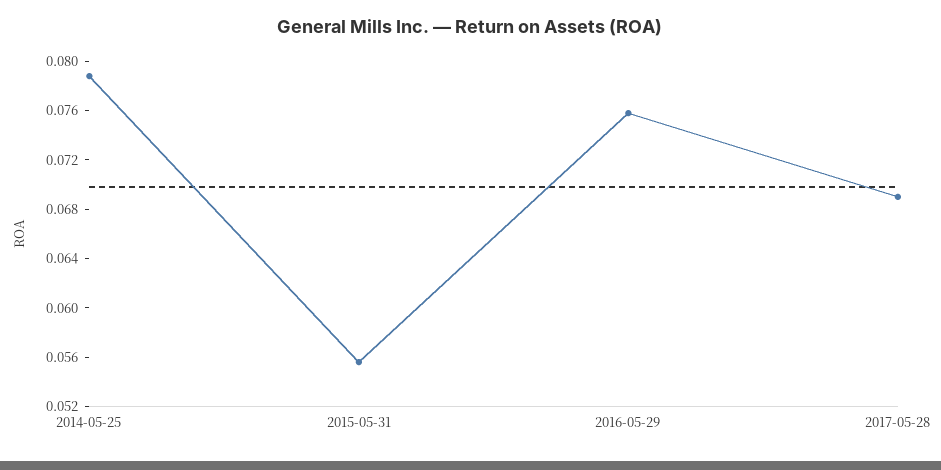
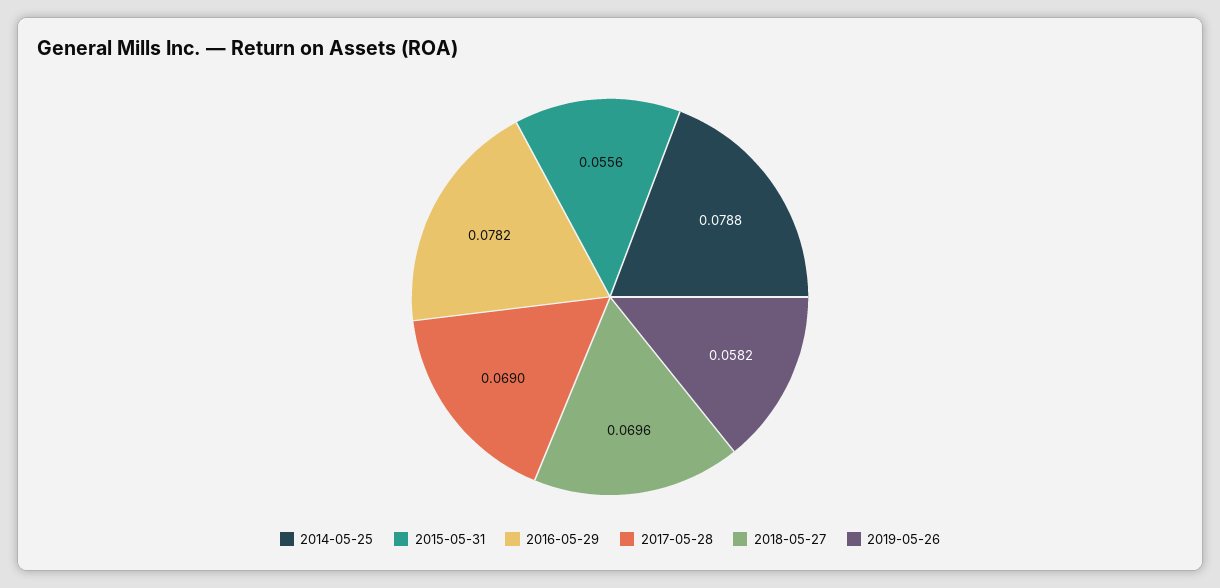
2016-05-29: 0.076 -> 0.0782
2018-05-27: none -> 0.0696
2019-05-26: none -> 0.0582

